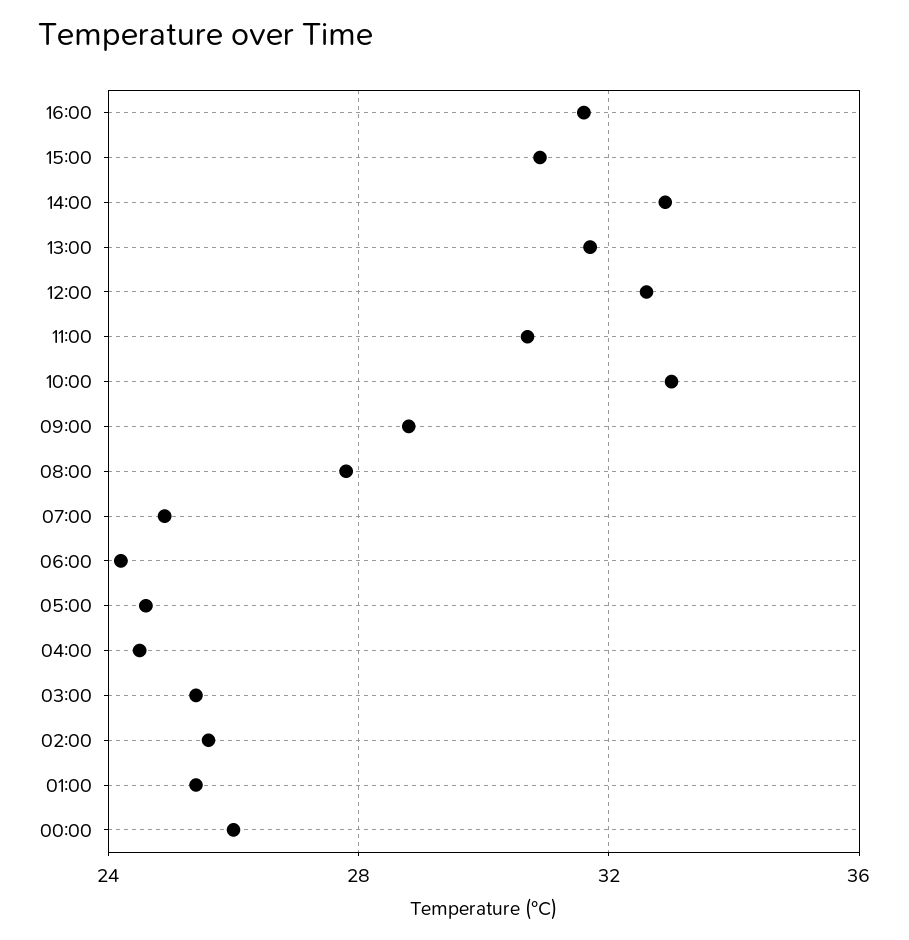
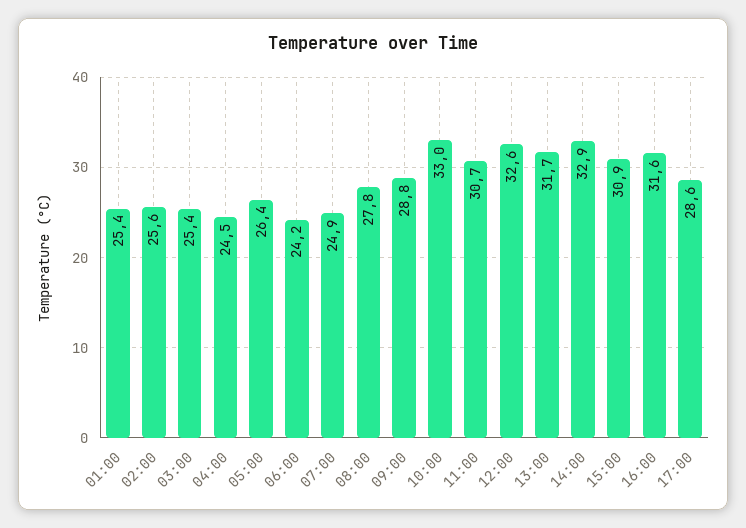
05:00: 24.5 -> 26.4
00:00: 26 -> none
17:00: none -> 28.6

